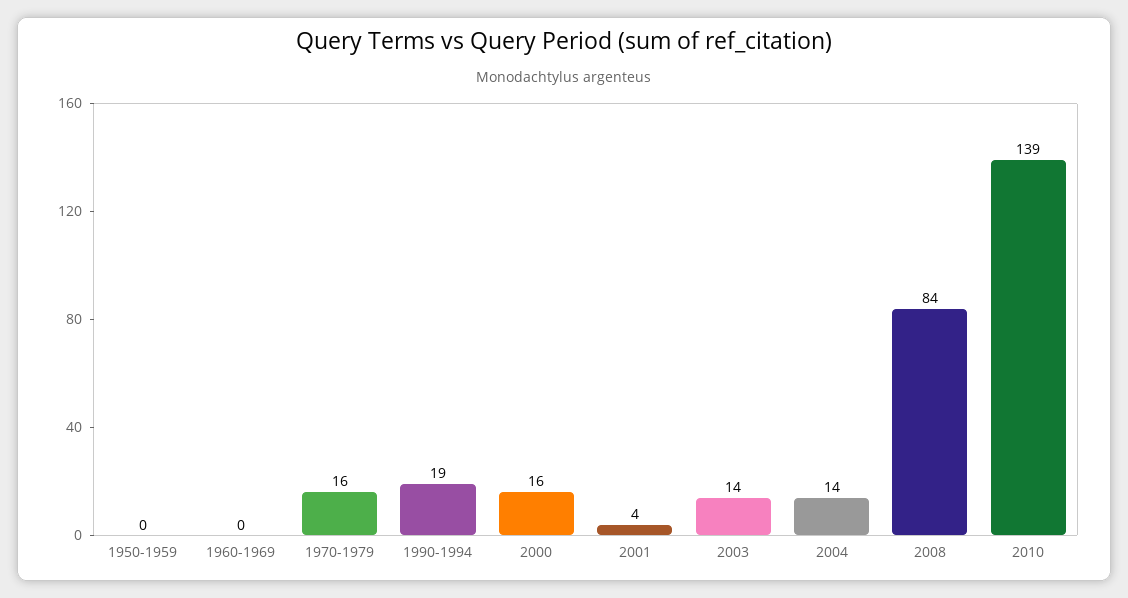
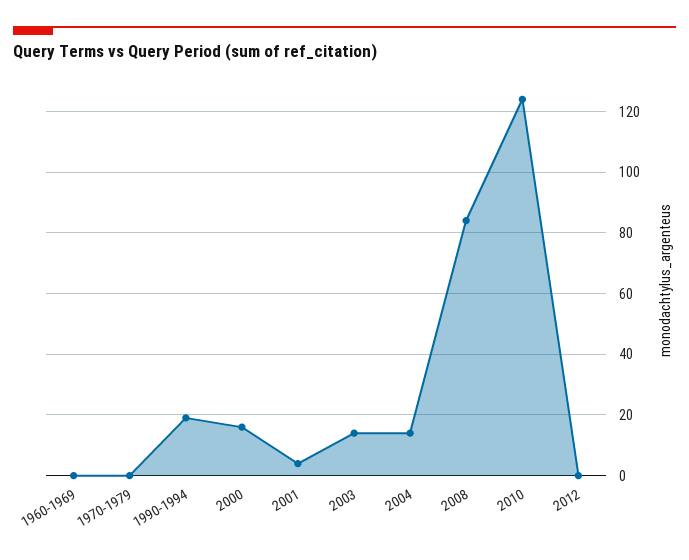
1950-1959: 0 -> none
1970-1979: 16 -> 0
2010: 139 -> 125
2012: none -> 0

